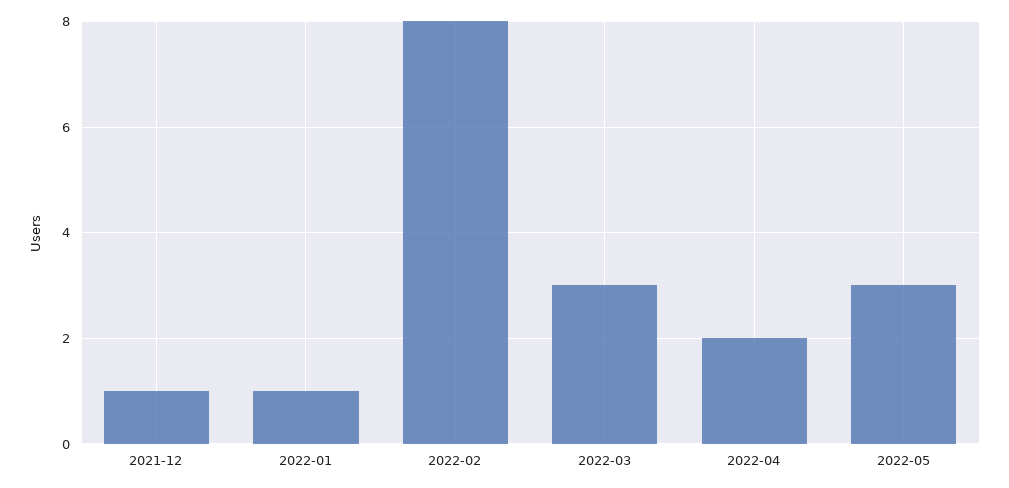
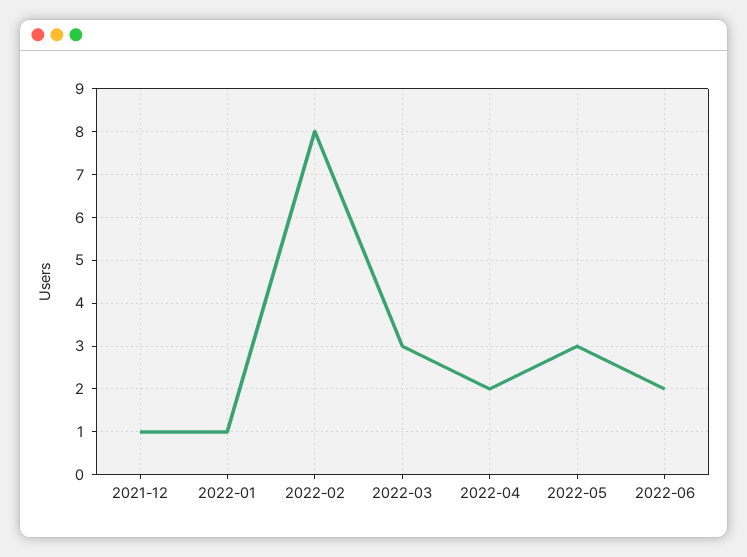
2022-06: none -> 2

